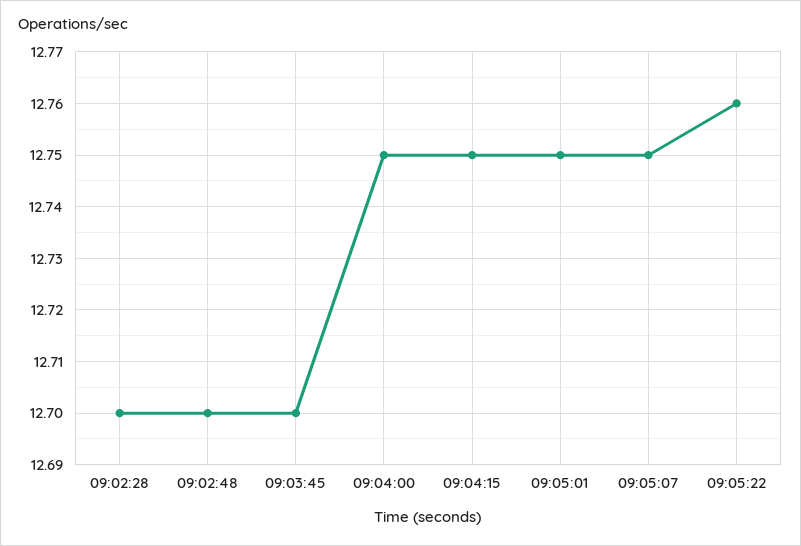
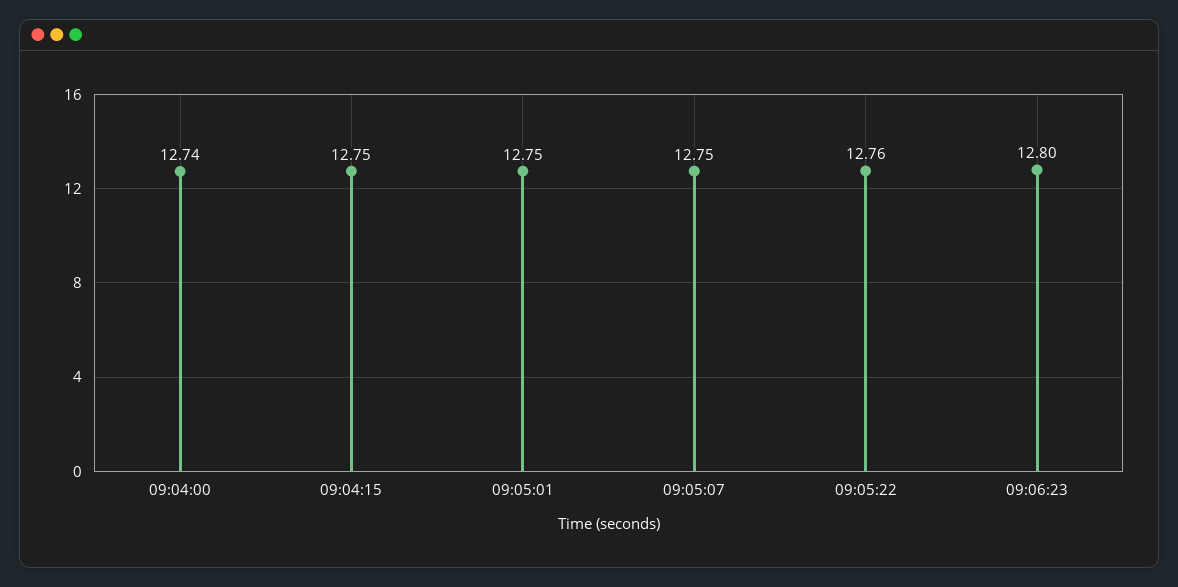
09:02:28: 12.7 -> none
09:02:48: 12.7 -> none
09:03:45: 12.7 -> none
09:04:00: 12.75 -> 12.74
09:06:23: none -> 12.8

